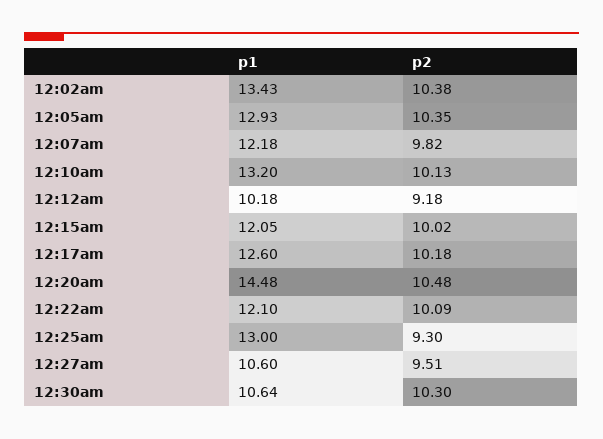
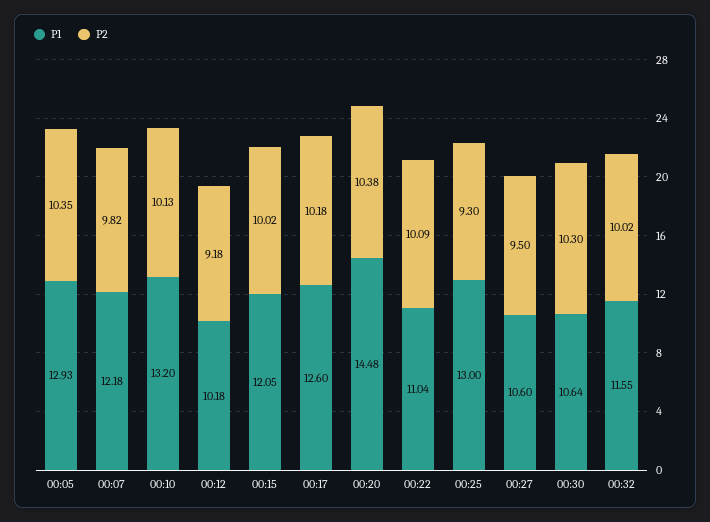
p1, 12:02am: 13.43 -> none
p2, 12:02am: 10.38 -> none
p2, 12:20am: 10.48 -> 10.38
p1, 12:22am: 12.1 -> 11.04
p2, 12:27am: 9.51 -> 9.5
p1, 00:32: none -> 11.55
p2, 00:32: none -> 10.02

